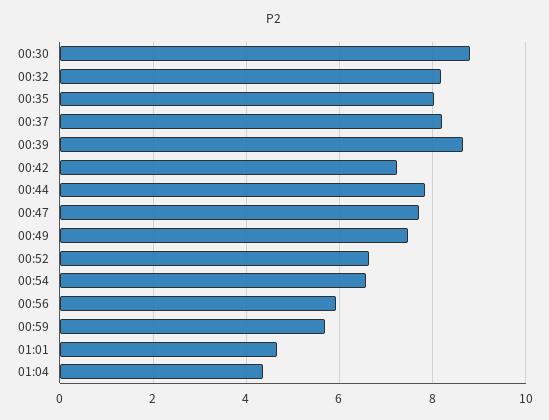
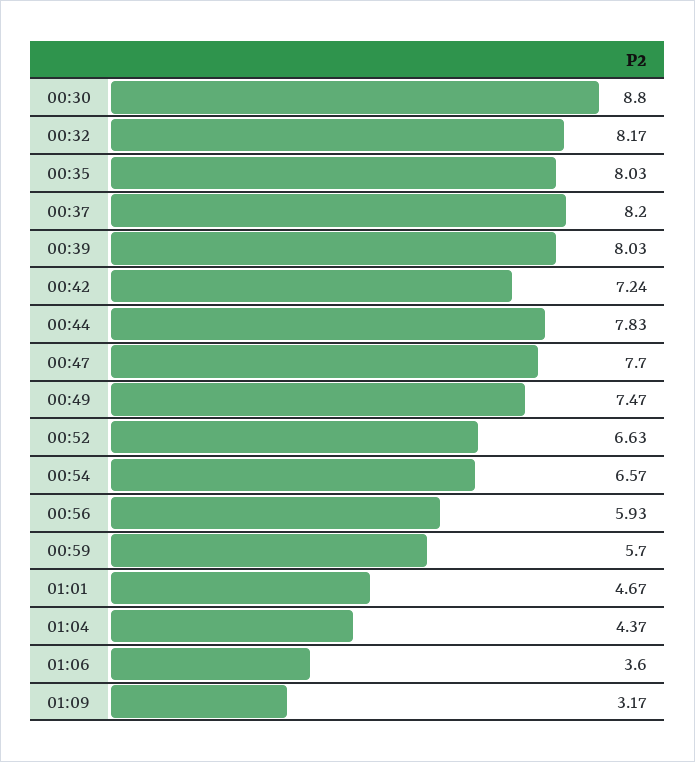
00:39: 8.6 -> 8.03
01:06: none -> 3.6
01:09: none -> 3.17

